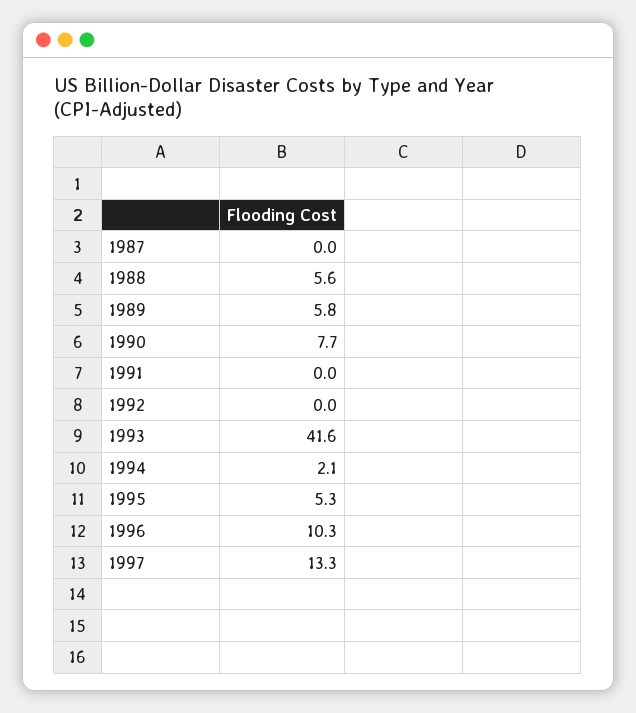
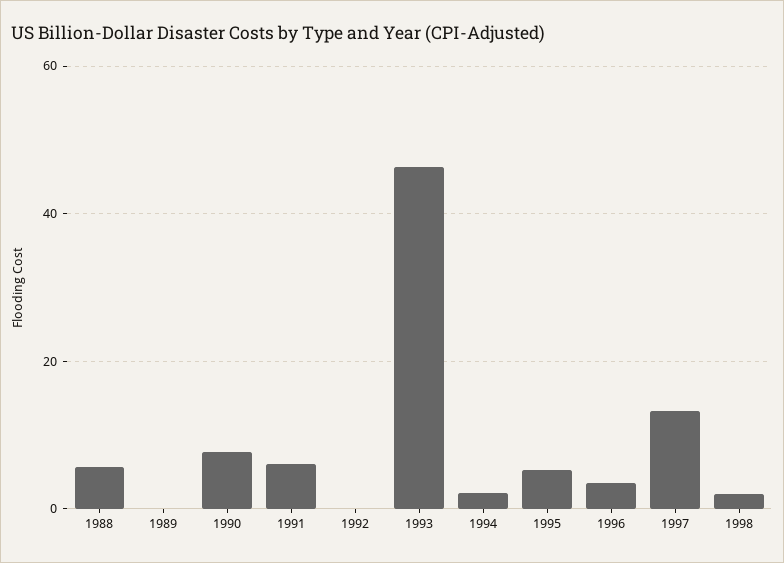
1987: 0 -> none
1989: 5.8 -> 0
1991: 0 -> 6
1993: 41.6 -> 46
1996: 10.3 -> 4
1998: none -> 2

